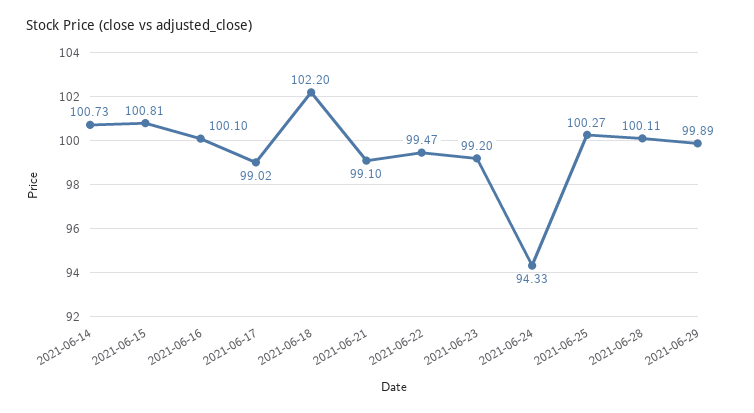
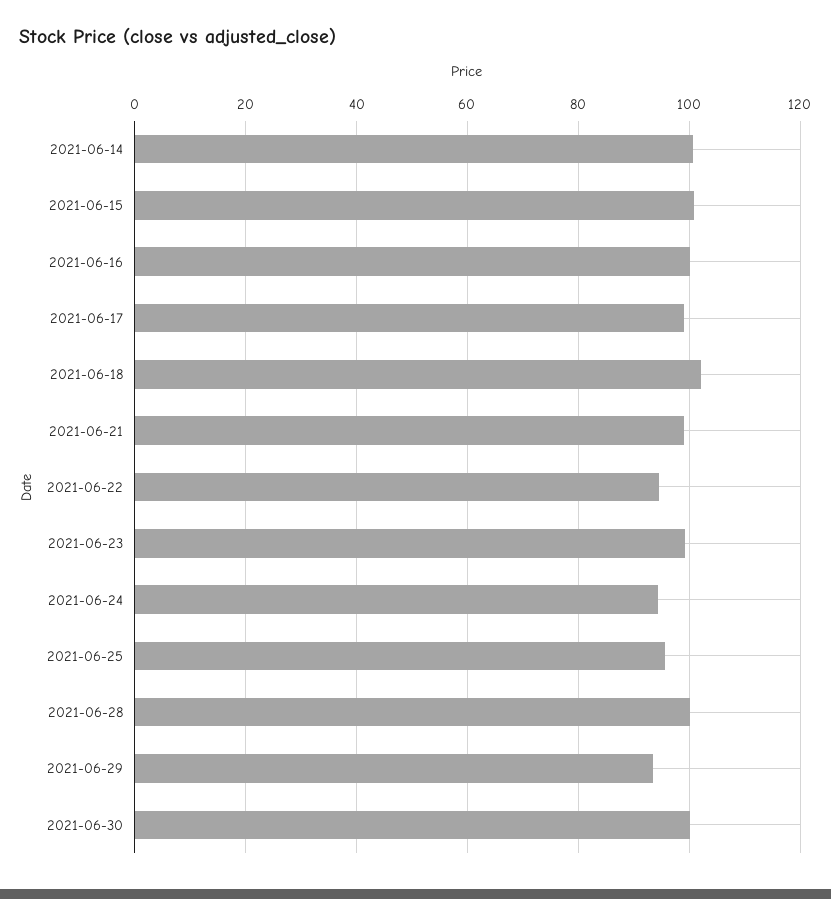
2021-06-22: 99.47 -> 94
2021-06-25: 100.27 -> 96
2021-06-29: 99.89 -> 94
2021-06-30: none -> 100

